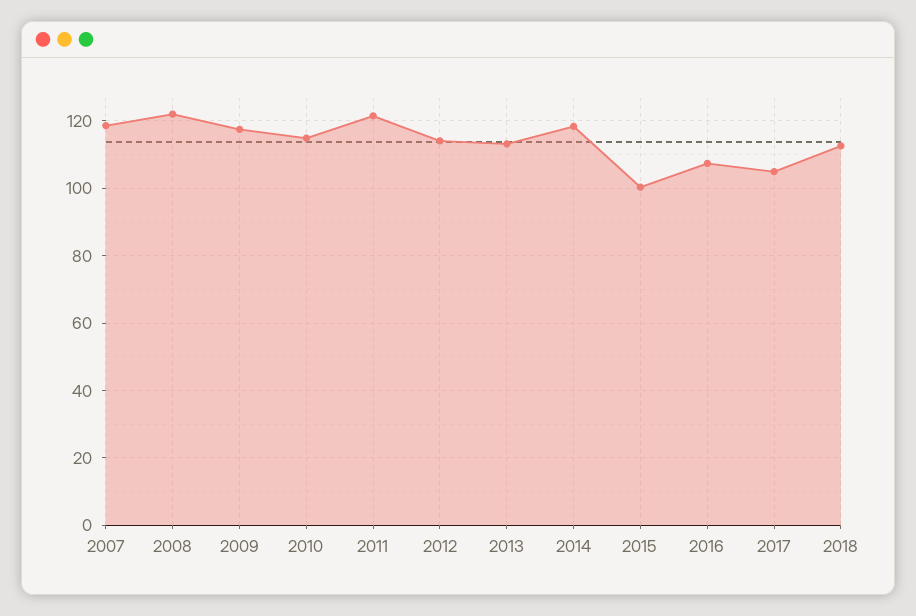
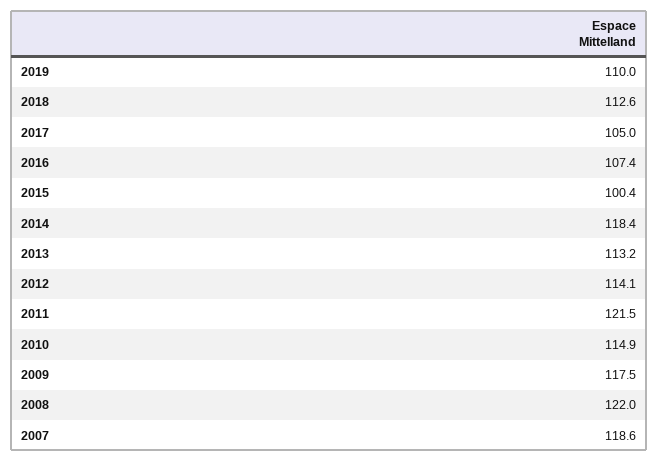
2019: none -> 110

